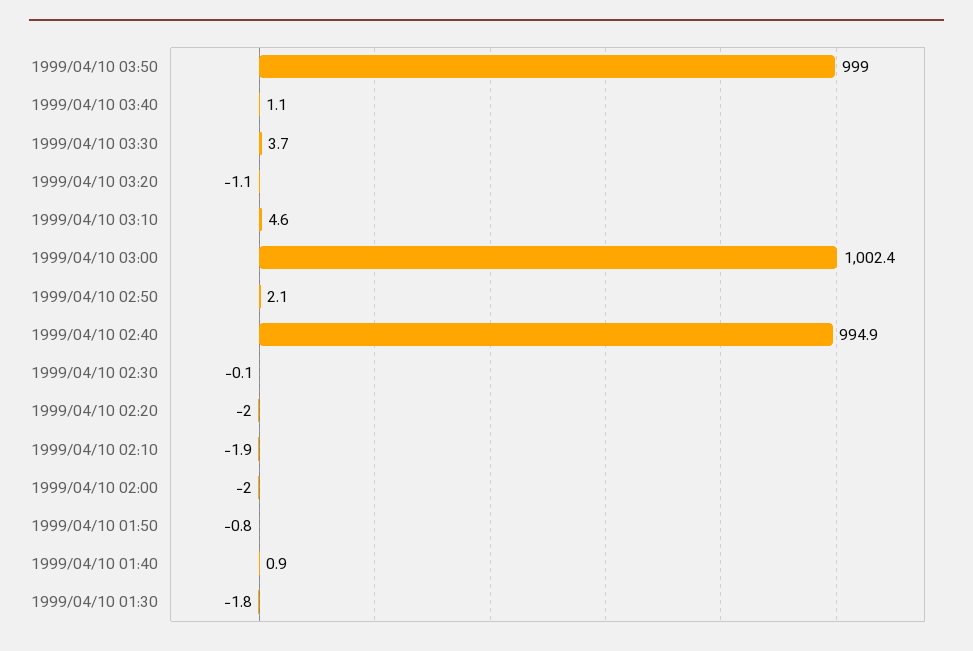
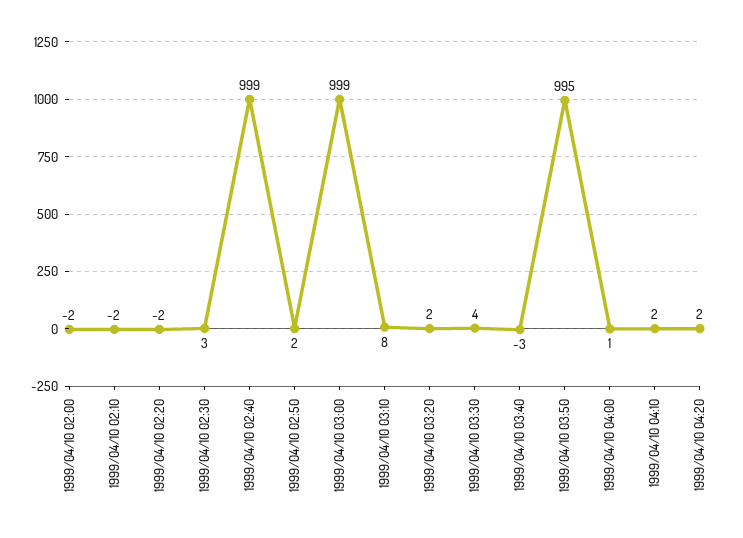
1999/04/10 03:50: 999 -> 995
1999/04/10 03:40: 1.1 -> -3
1999/04/10 03:20: -1.1 -> 2
1999/04/10 03:10: 4.6 -> 8
1999/04/10 03:00: 1002.4 -> 999
1999/04/10 02:40: 994.9 -> 999
1999/04/10 02:30: -0.1 -> 3
1999/04/10 01:50: -0.8 -> none
1999/04/10 01:40: 0.9 -> none
1999/04/10 01:30: -1.8 -> none
1999/04/10 04:00: none -> 1
1999/04/10 04:10: none -> 2
1999/04/10 04:20: none -> 2

